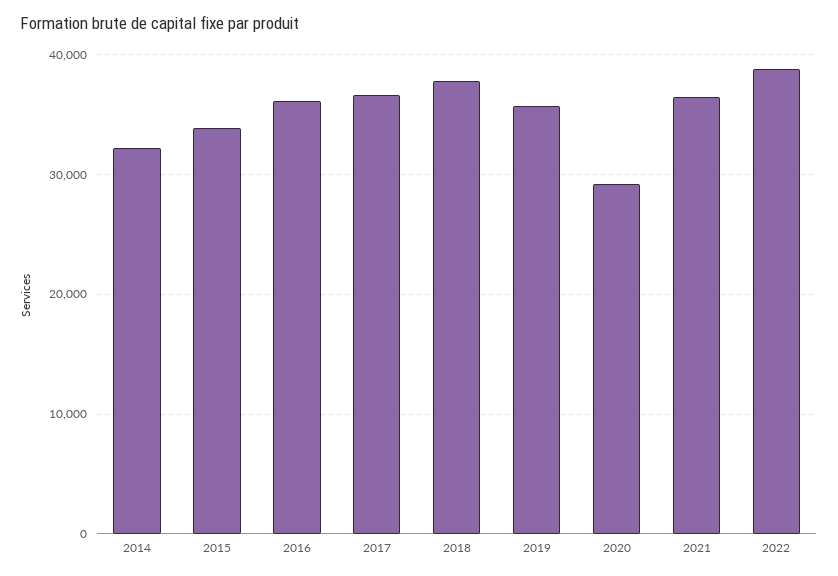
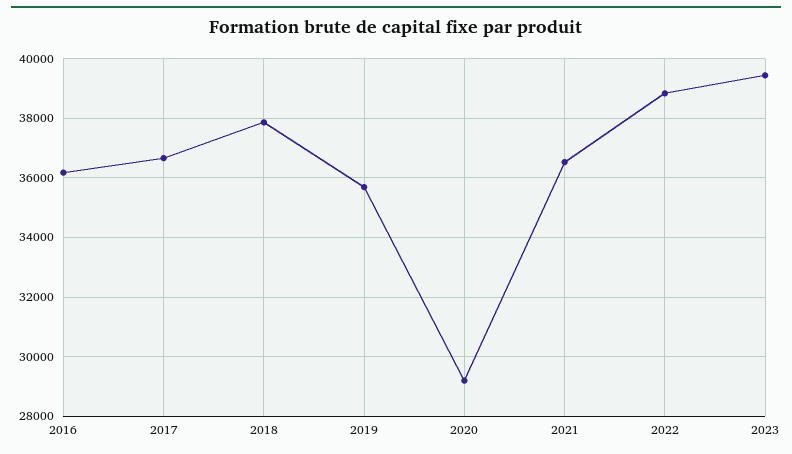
2014: 32000 -> none
2015: 34000 -> none
2023: none -> 39500

